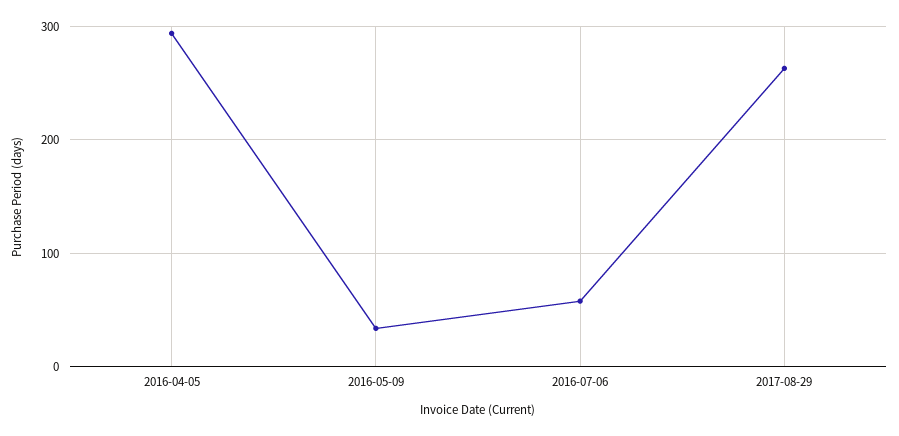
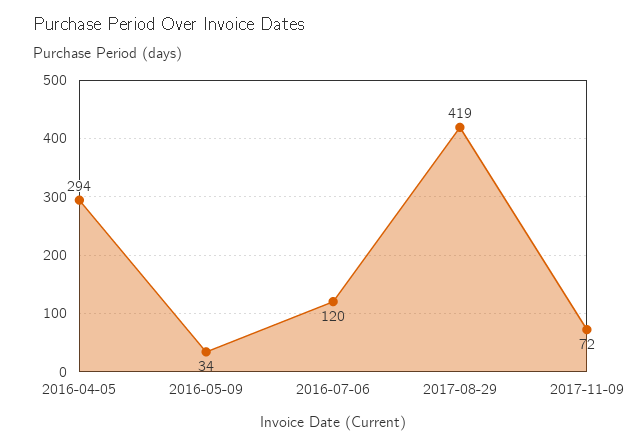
2016-07-06: 60 -> 120
2017-08-29: 260 -> 419
2017-11-09: none -> 72

